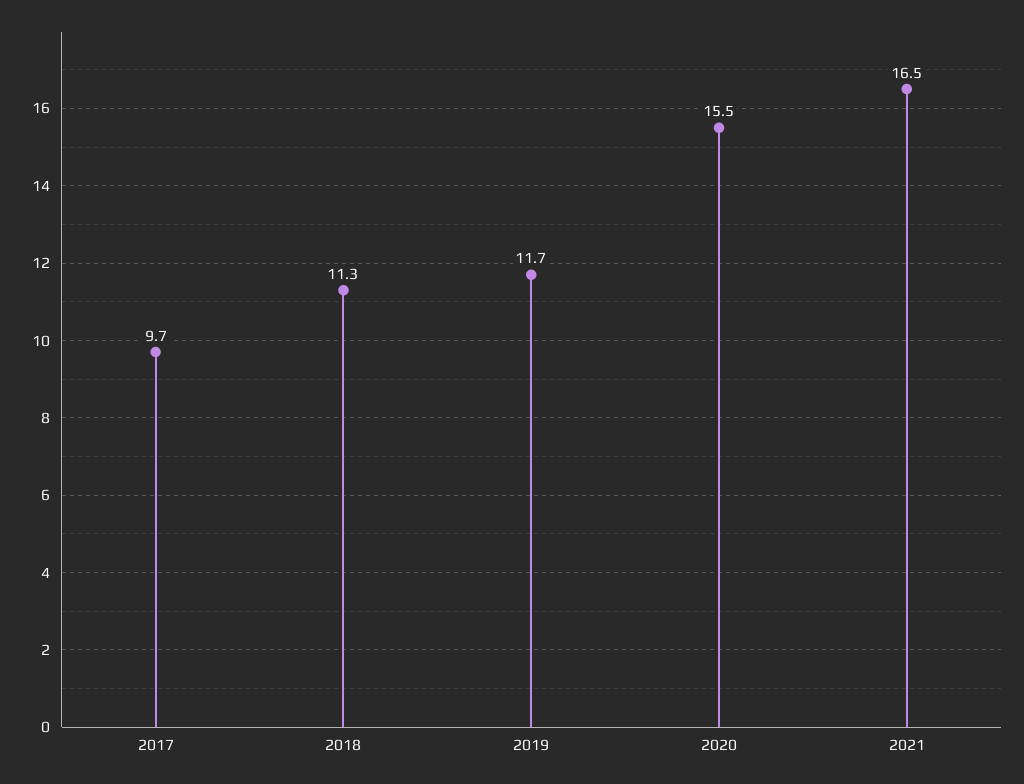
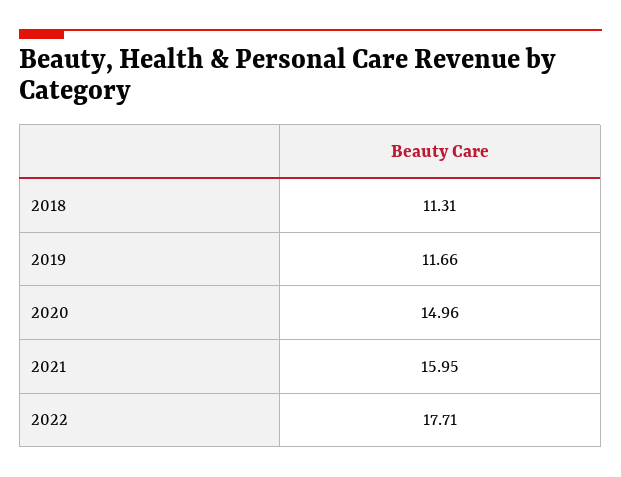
2017: 9.7 -> none
2020: 15.5 -> 14.96
2021: 16.5 -> 15.95
2022: none -> 17.71

